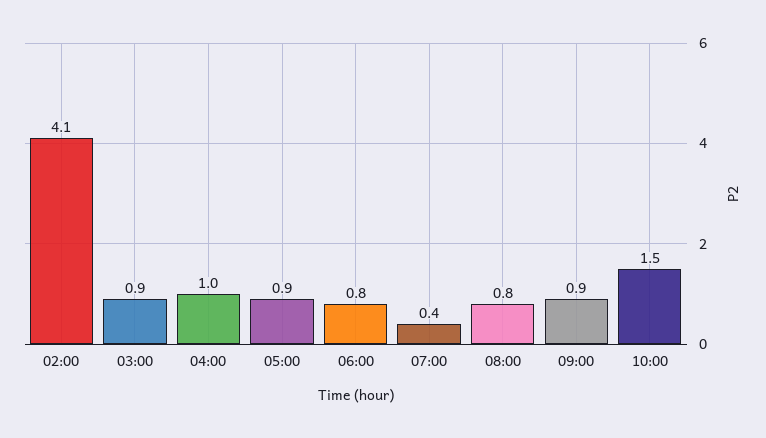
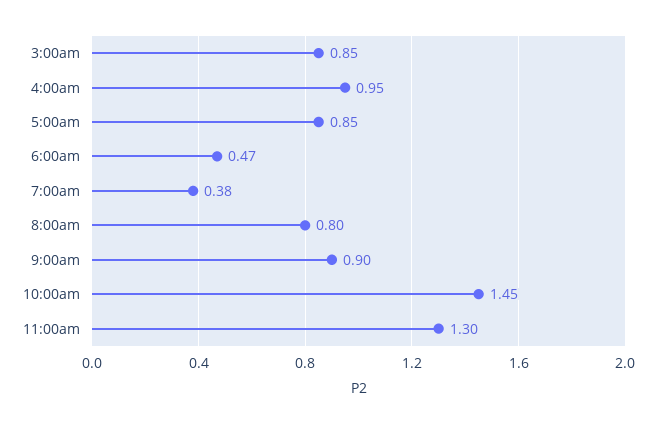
02:00: 4.1 -> none
06:00: 0.8 -> 0.47
11:00am: none -> 1.3

